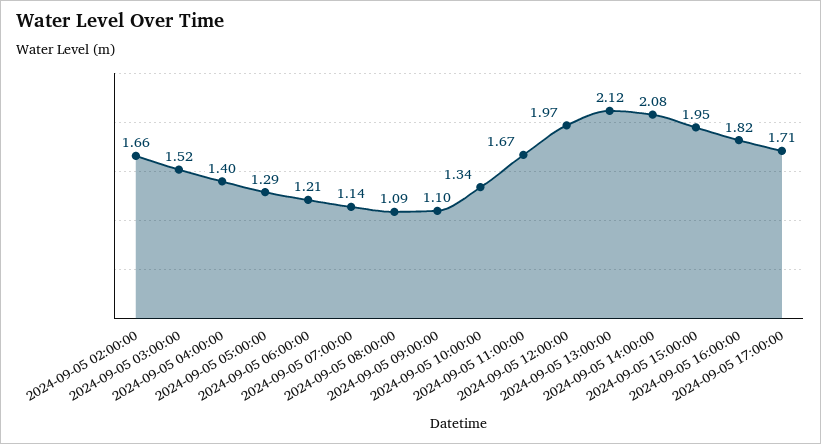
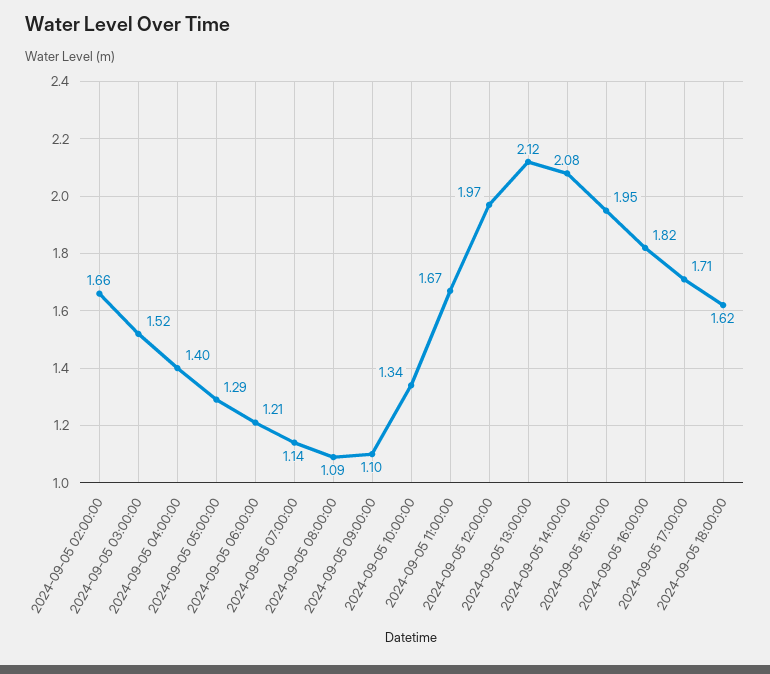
2024-09-05 18:00:00: none -> 1.62

